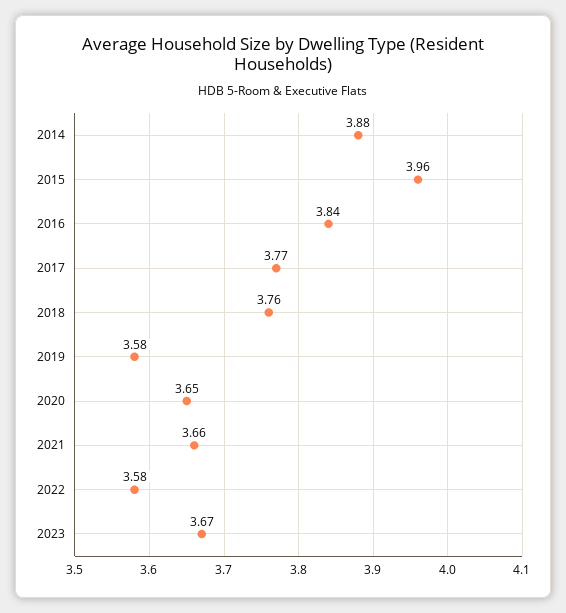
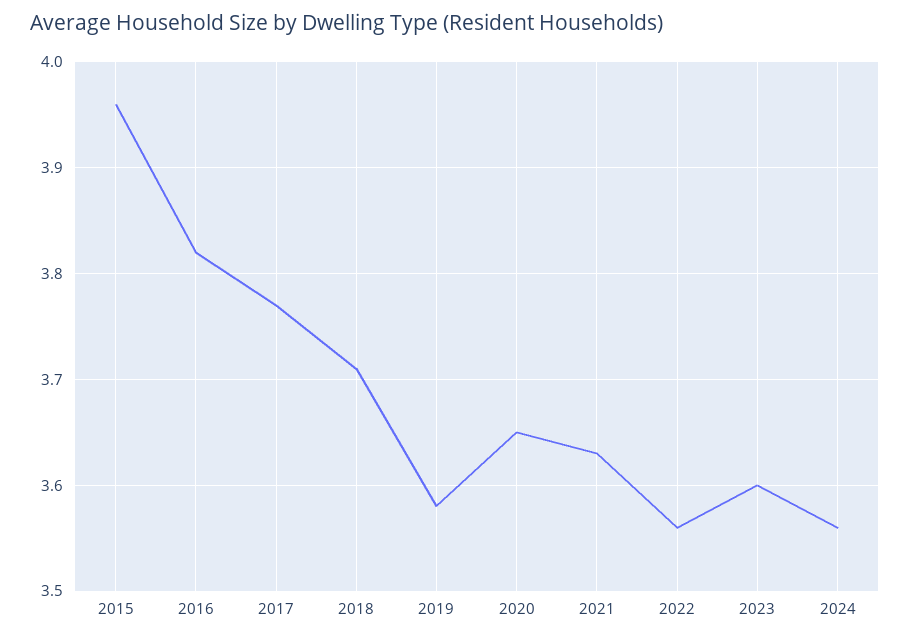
2014: 3.88 -> none
2016: 3.84 -> 3.82
2018: 3.76 -> 3.71
2021: 3.66 -> 3.63
2022: 3.58 -> 3.56
2023: 3.67 -> 3.6
2024: none -> 3.56

